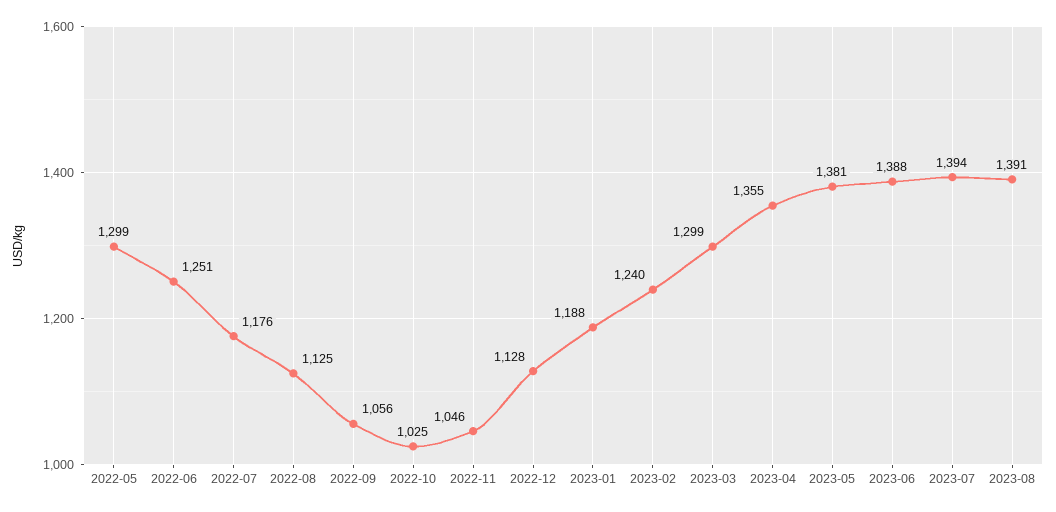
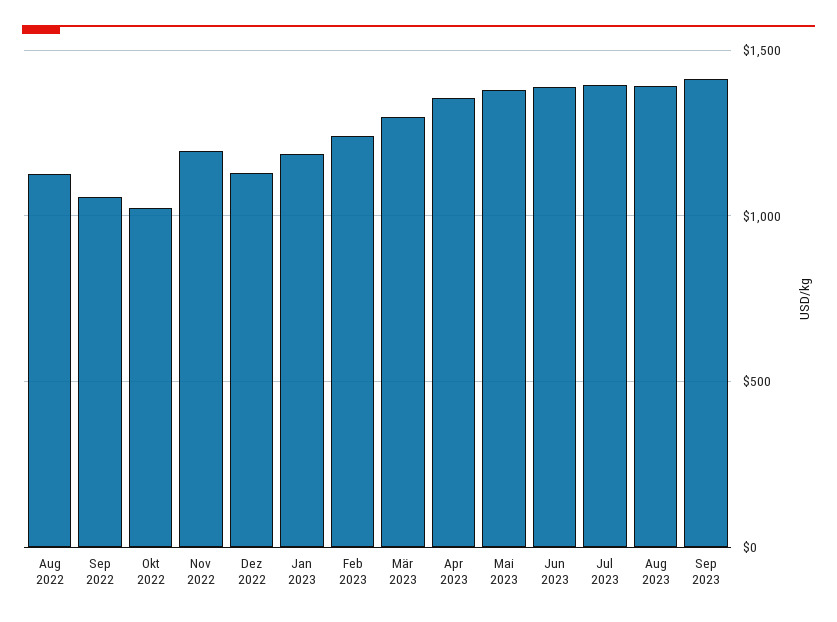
2022-05: 1299 -> none
2022-06: 1251 -> none
2022-07: 1176 -> none
2022-11: 1046 -> 1200
Sep 2023: none -> 1400

